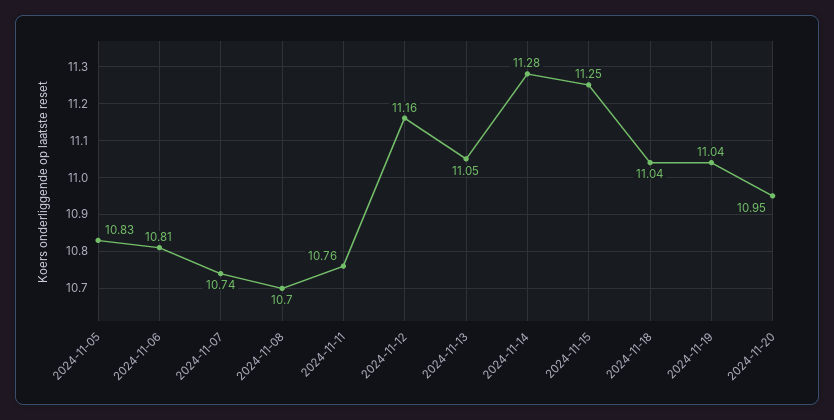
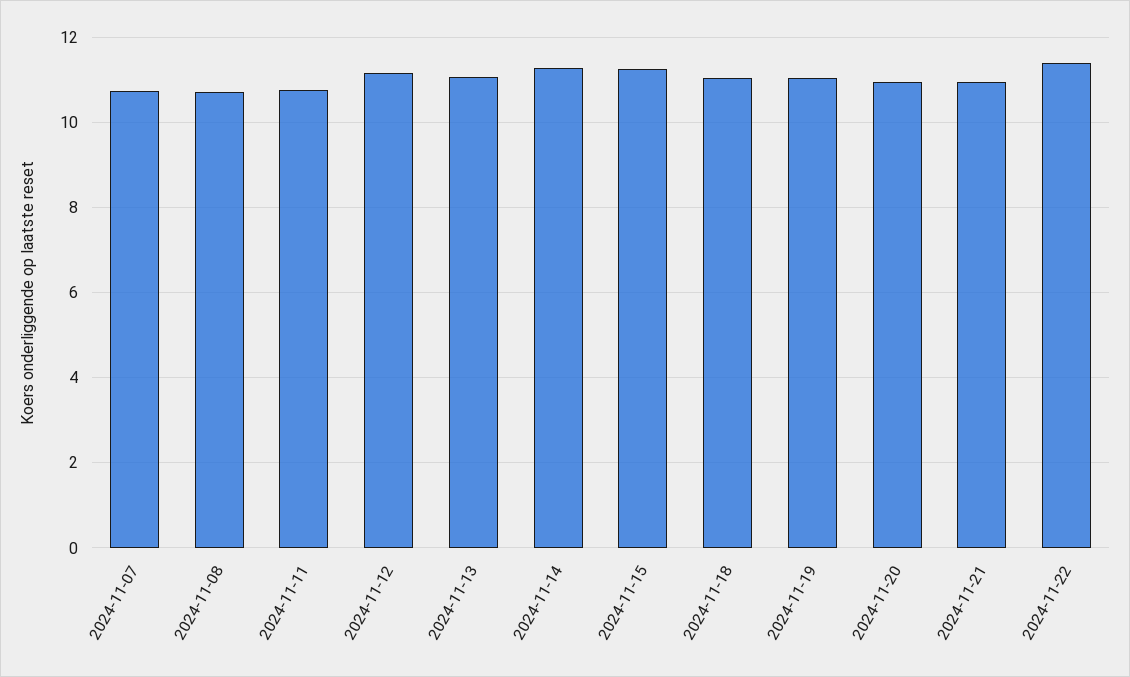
2024-11-05: 10.83 -> none
2024-11-06: 10.81 -> none
2024-11-21: none -> 11
2024-11-22: none -> 11.4

